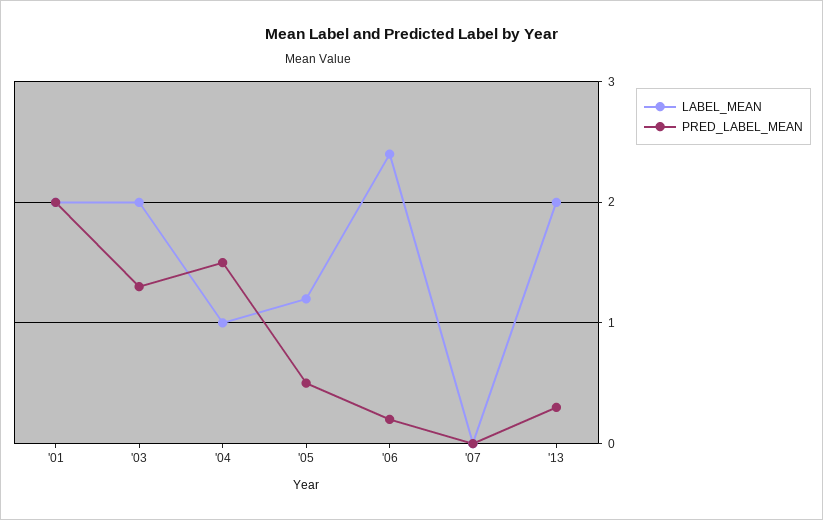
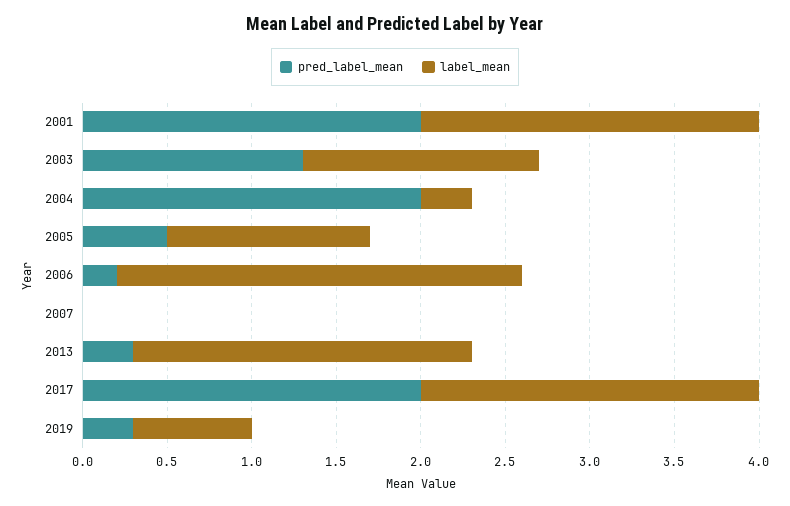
LABEL_MEAN, '03: 2 -> 1.4
LABEL_MEAN, '04: 1 -> 0.3
PRED_LABEL_MEAN, '04: 1.5 -> 2
PRED_LABEL_MEAN, 2017: none -> 2
LABEL_MEAN, 2017: none -> 2
PRED_LABEL_MEAN, 2019: none -> 0.3
LABEL_MEAN, 2019: none -> 0.7

